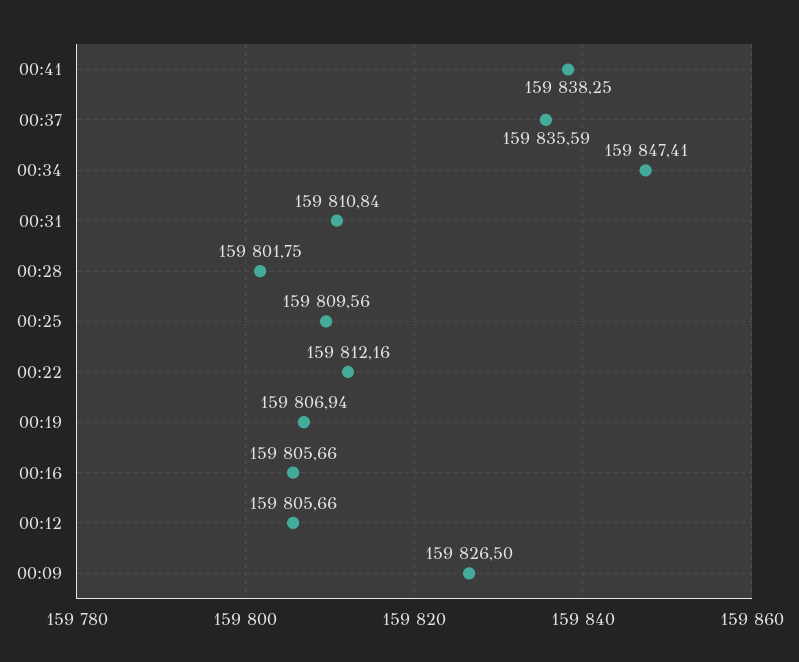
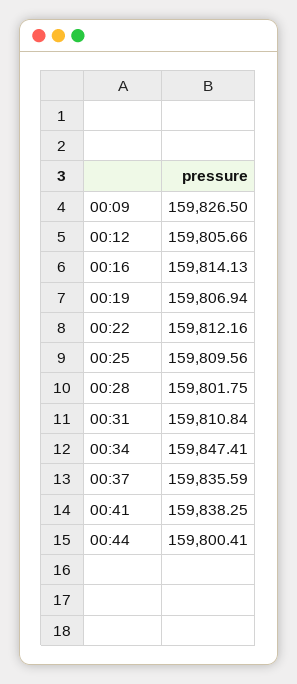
00:16: 159805.66 -> 159814.13
00:44: none -> 159800.41

